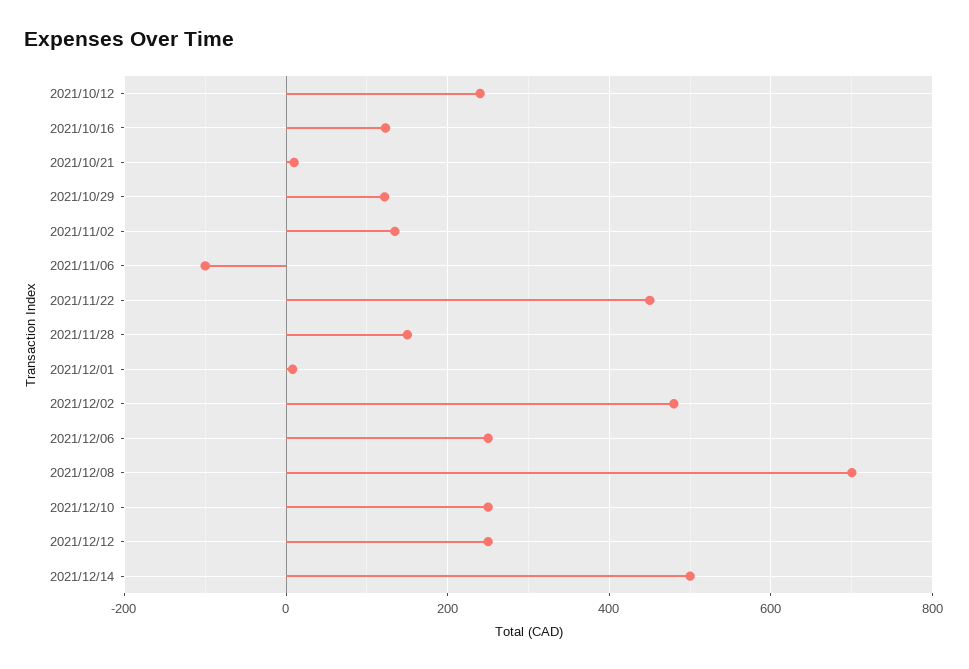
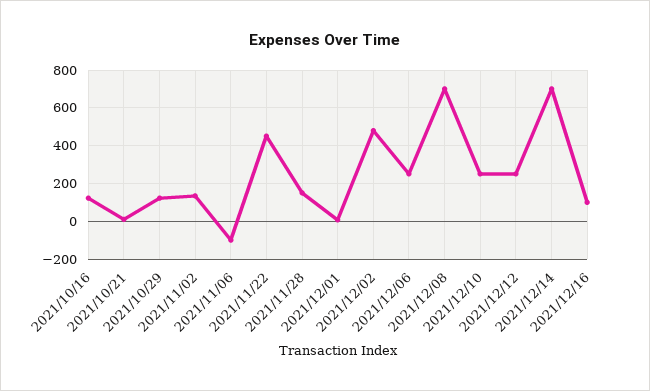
2021/10/12: 240 -> none
2021/12/14: 500 -> 700
2021/12/16: none -> 100

